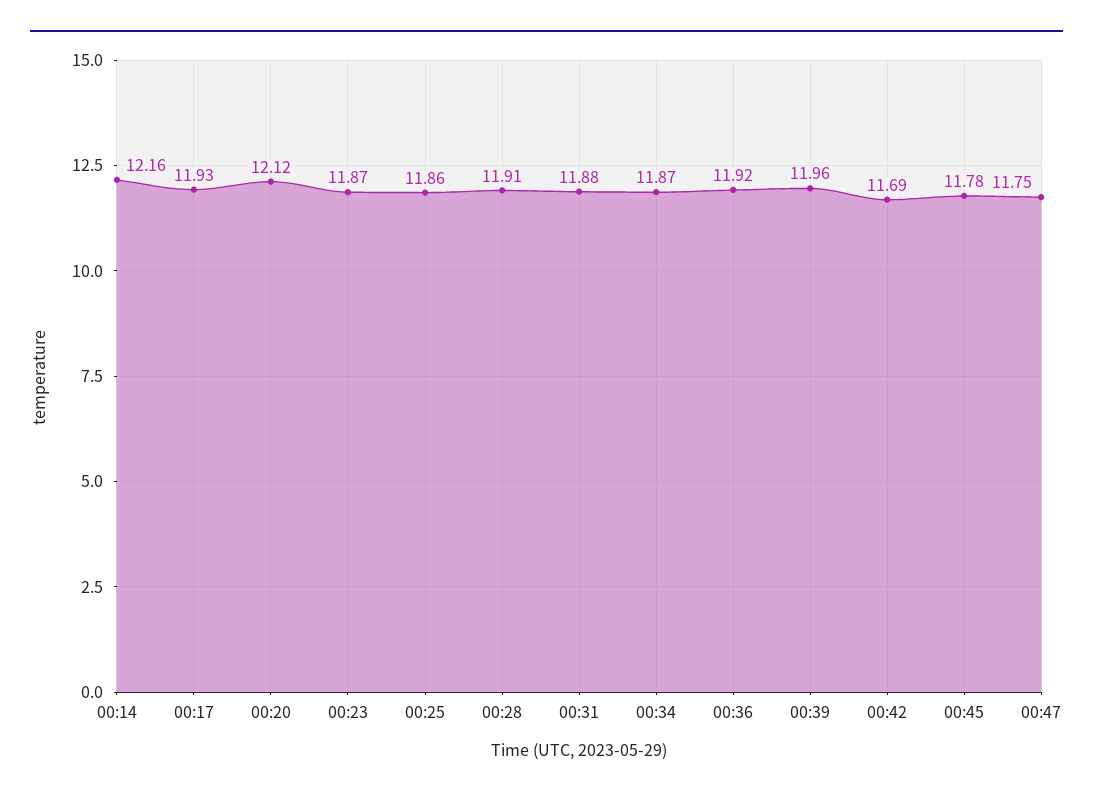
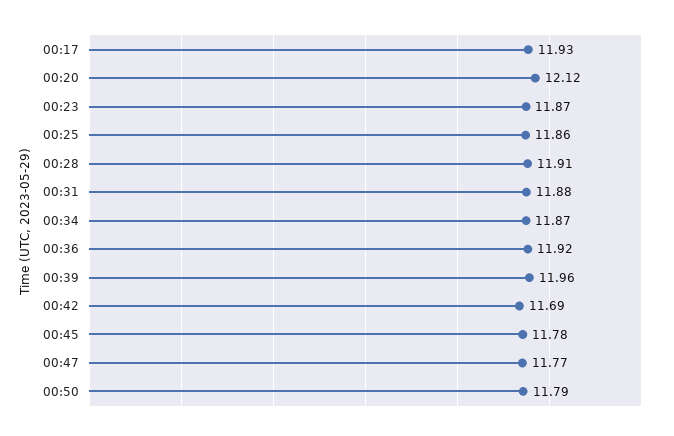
00:14: 12.16 -> none
00:47: 11.75 -> 11.77
00:50: none -> 11.79

